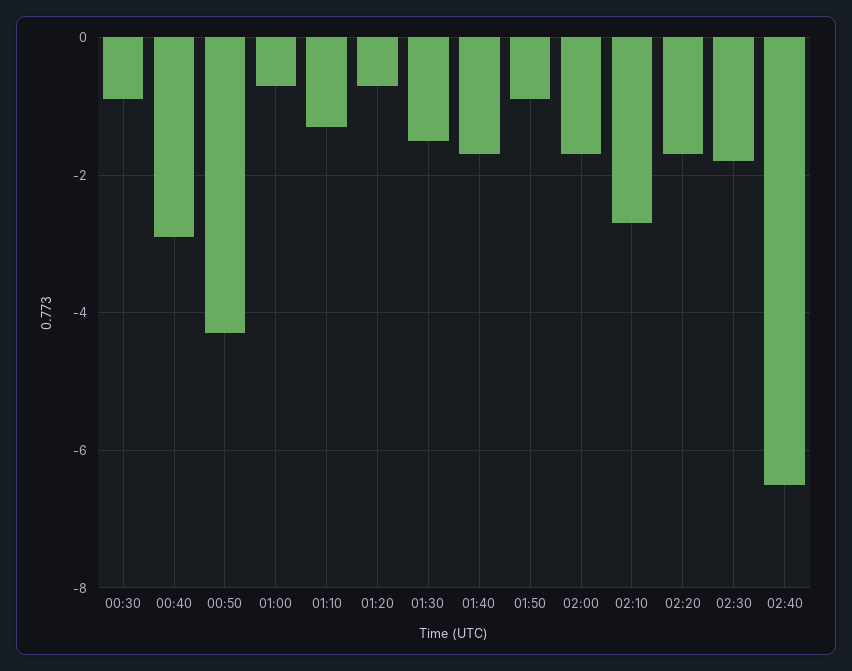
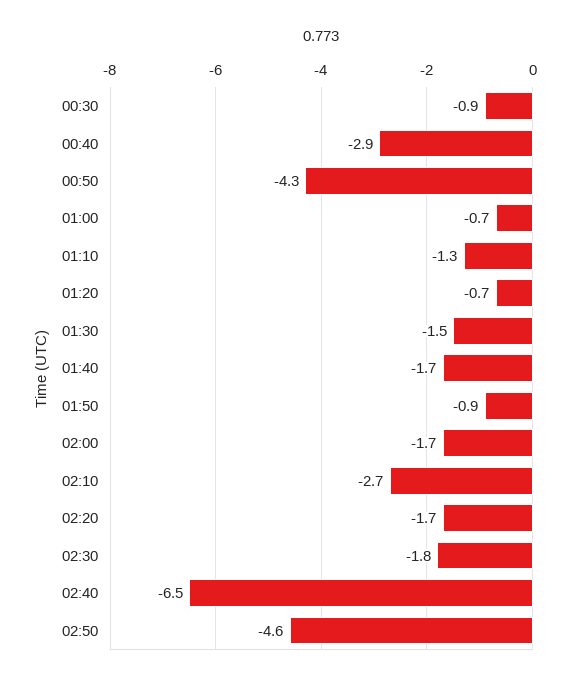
02:50: none -> -4.6

